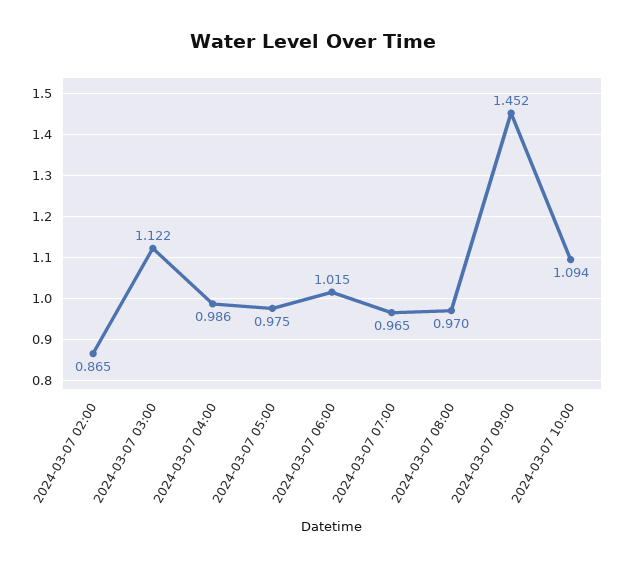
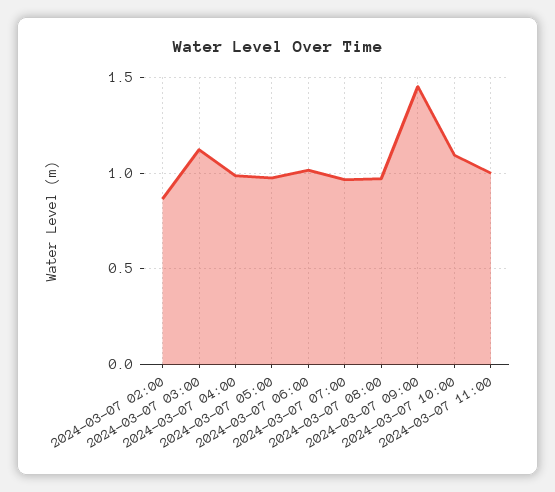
2024-03-07 11:00: none -> 1

